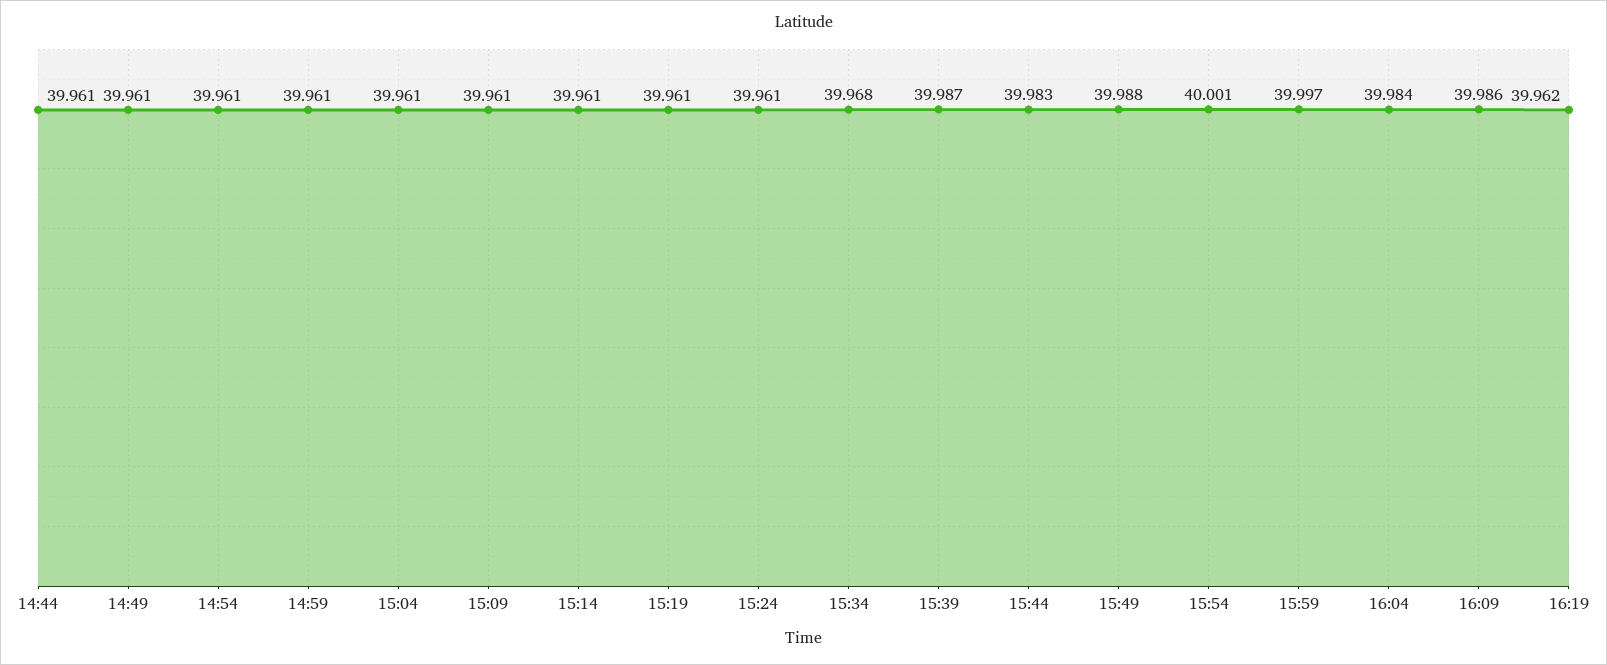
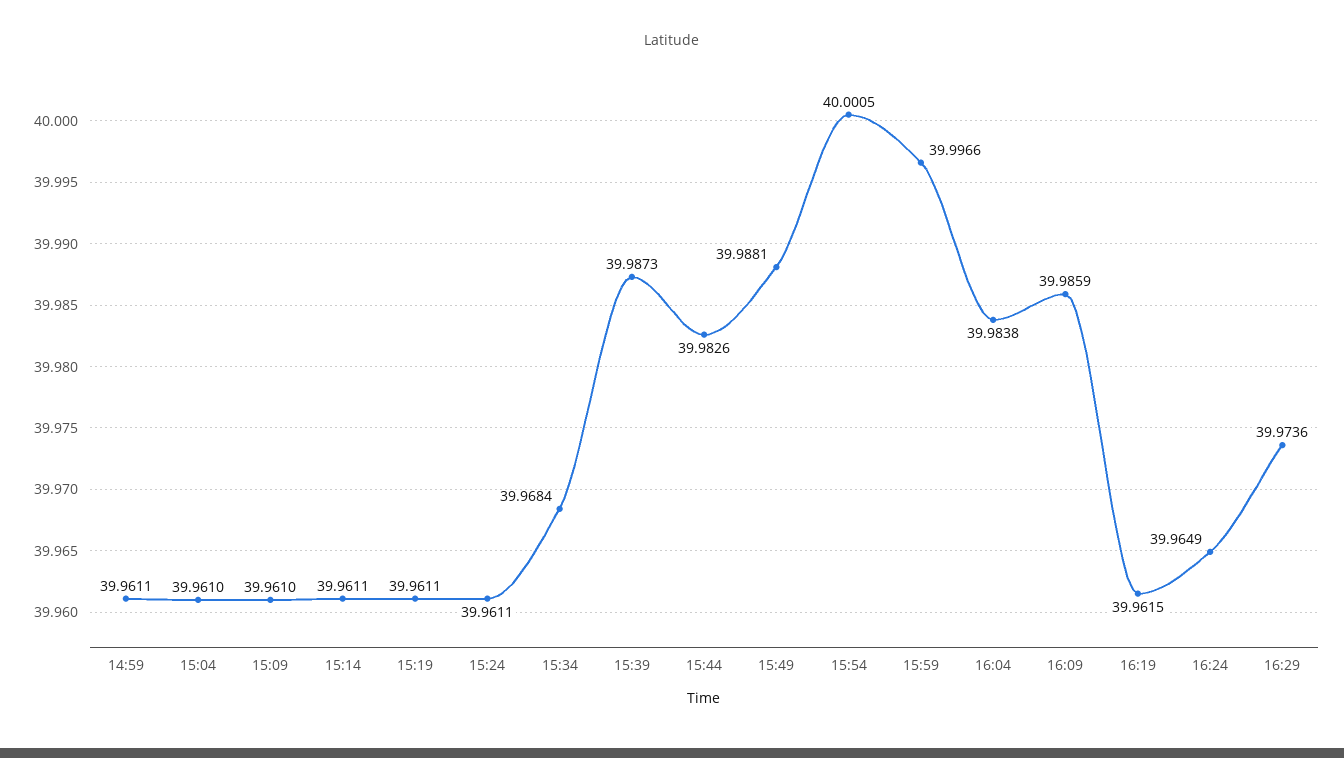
14:44: 39.961 -> none
14:49: 39.961 -> none
14:54: 39.961 -> none
16:24: none -> 39.9649
16:29: none -> 39.9736

